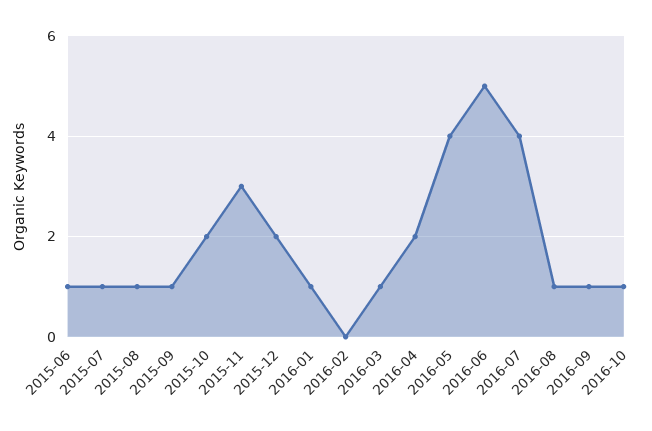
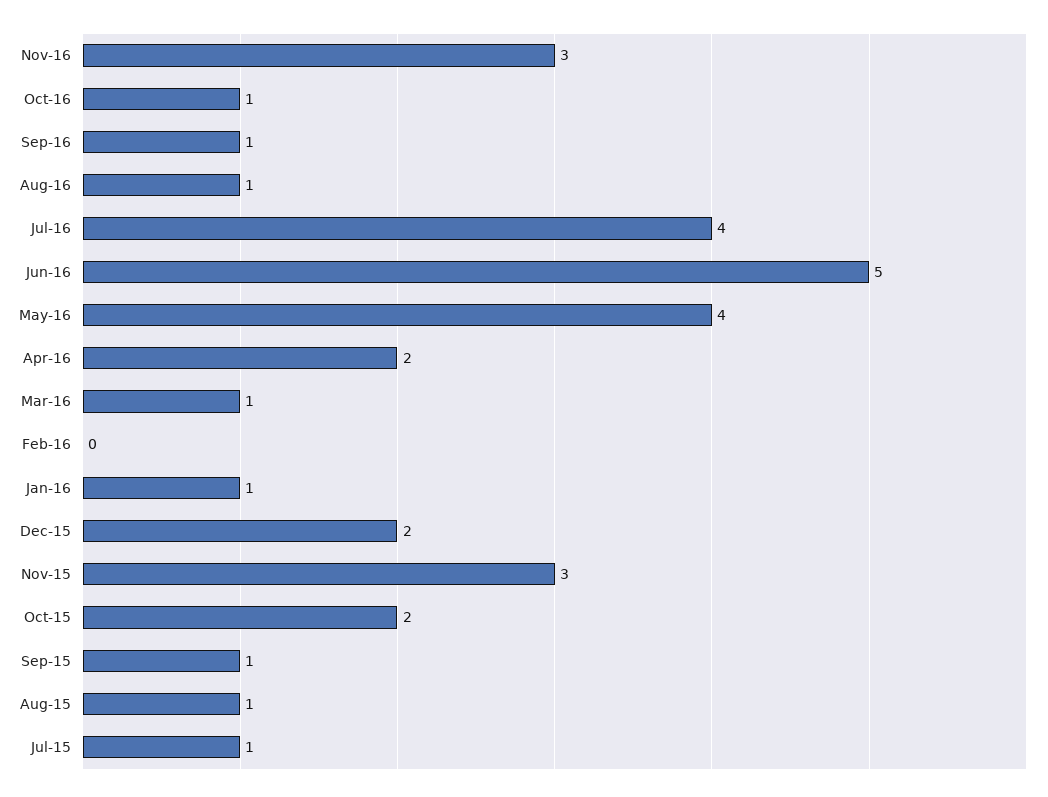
2015-06: 1 -> none
Nov-16: none -> 3

